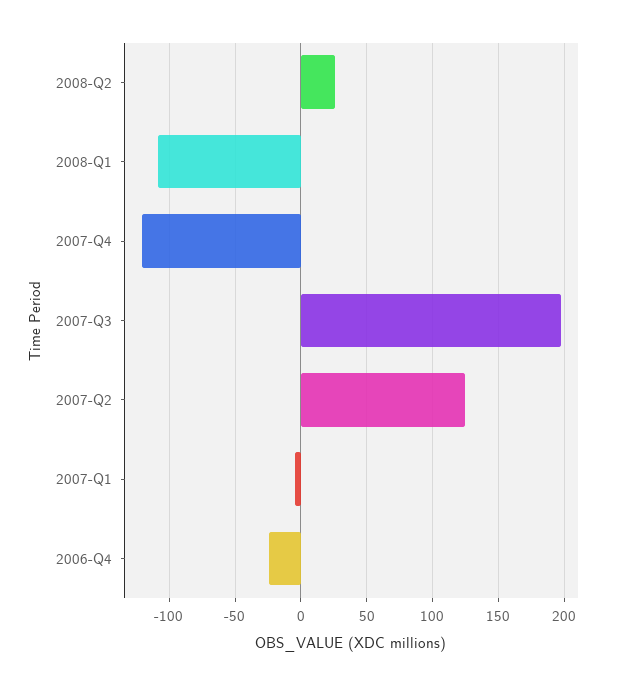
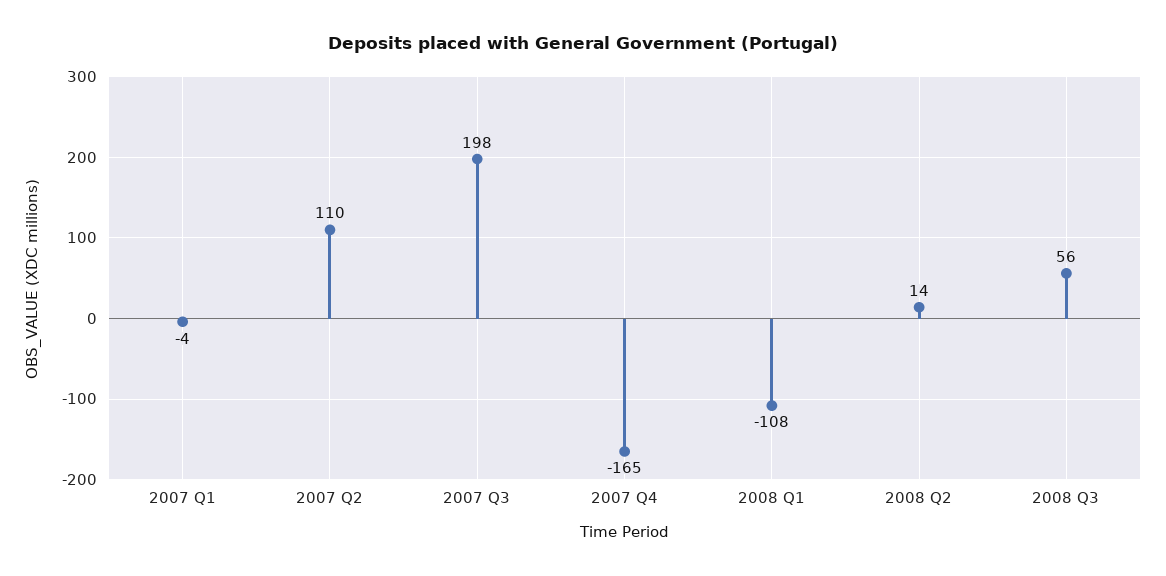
2008-Q2: 25 -> 14
2007-Q4: -120 -> -165
2007-Q2: 125 -> 110
2006-Q4: -25 -> none
2008 Q3: none -> 56

